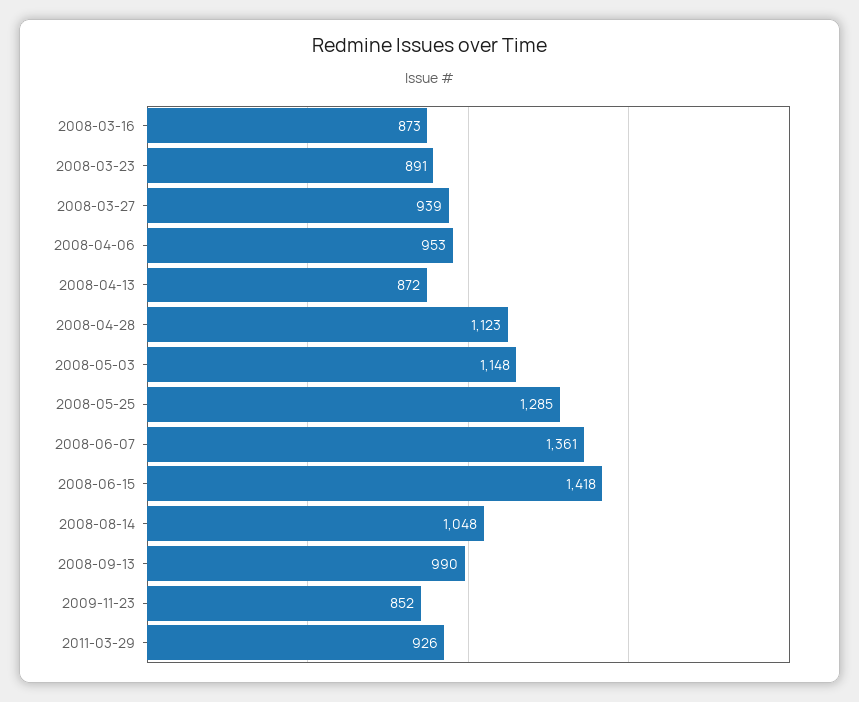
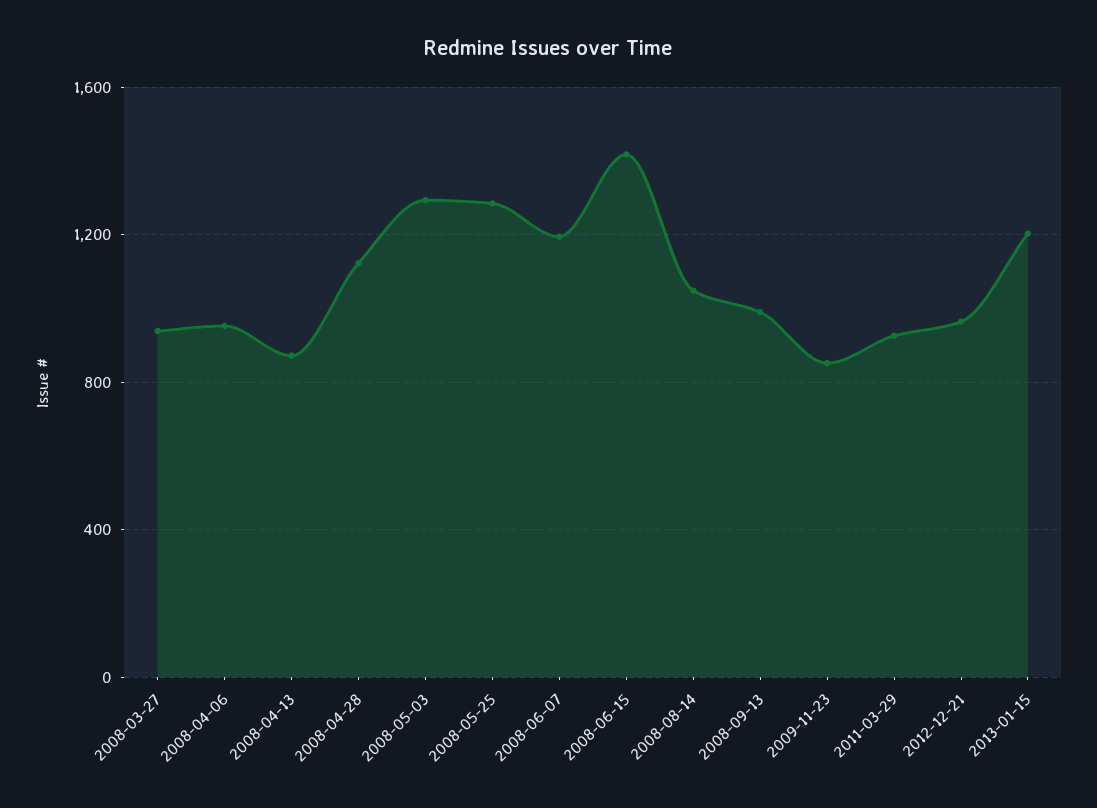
2008-03-16: 873 -> none
2008-03-23: 891 -> none
2008-05-03: 1148 -> 1300
2008-06-07: 1361 -> 1200
2012-12-21: none -> 950
2013-01-15: none -> 1200

